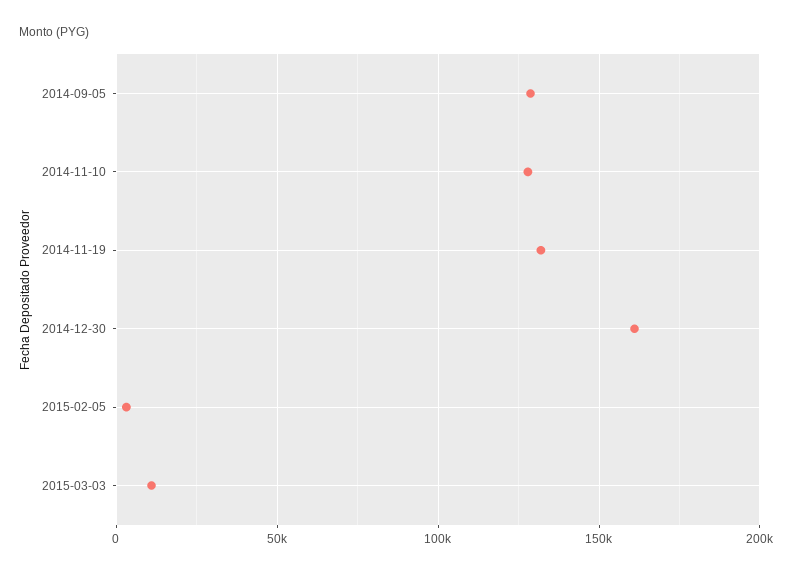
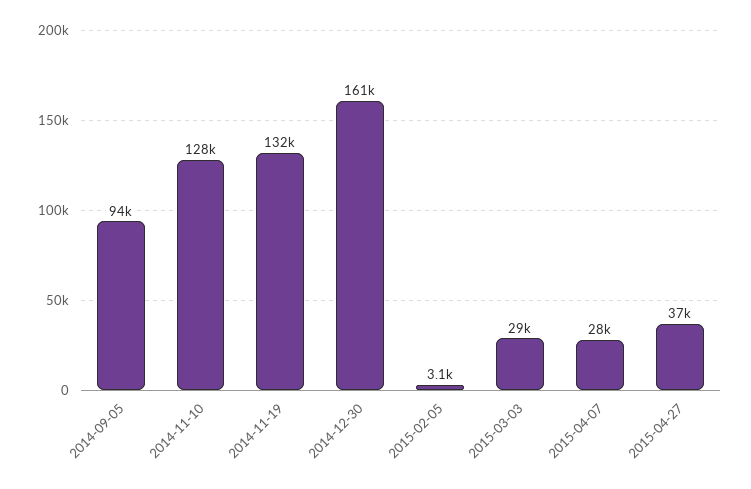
2014-09-05: 130000 -> 94000
2015-03-03: 10000 -> 29000
2015-04-07: none -> 28000
2015-04-27: none -> 37000

